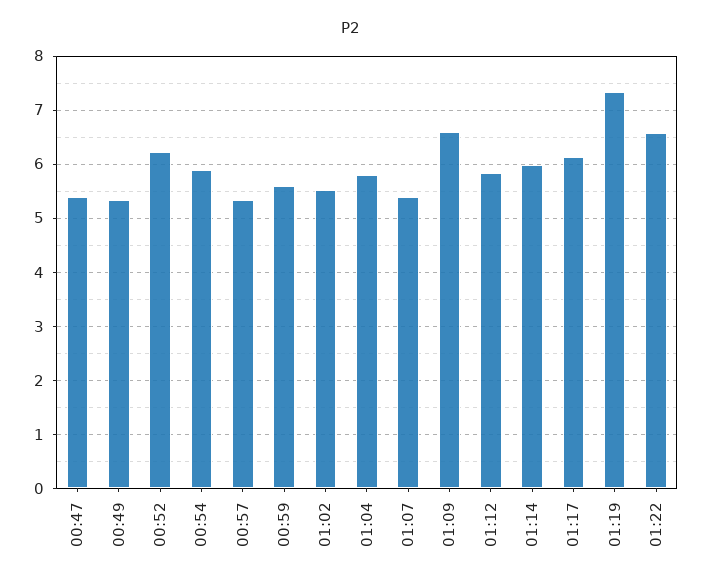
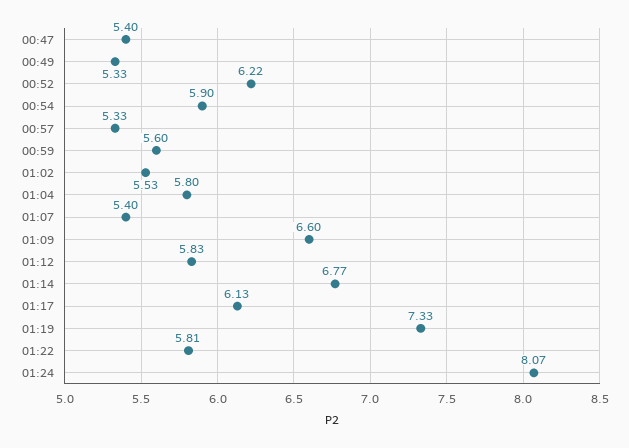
01:14: 6 -> 6.77
01:22: 6.6 -> 5.81
01:24: none -> 8.07

